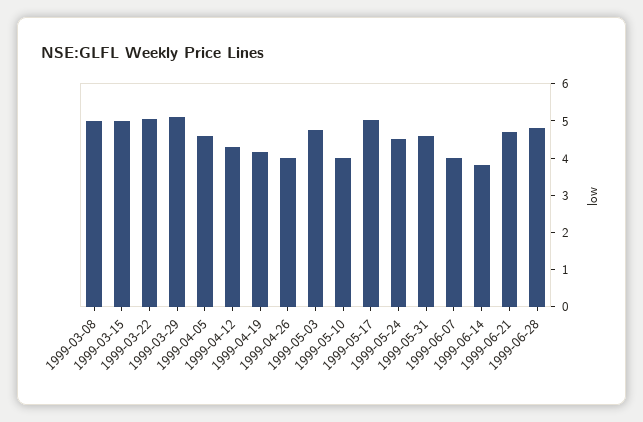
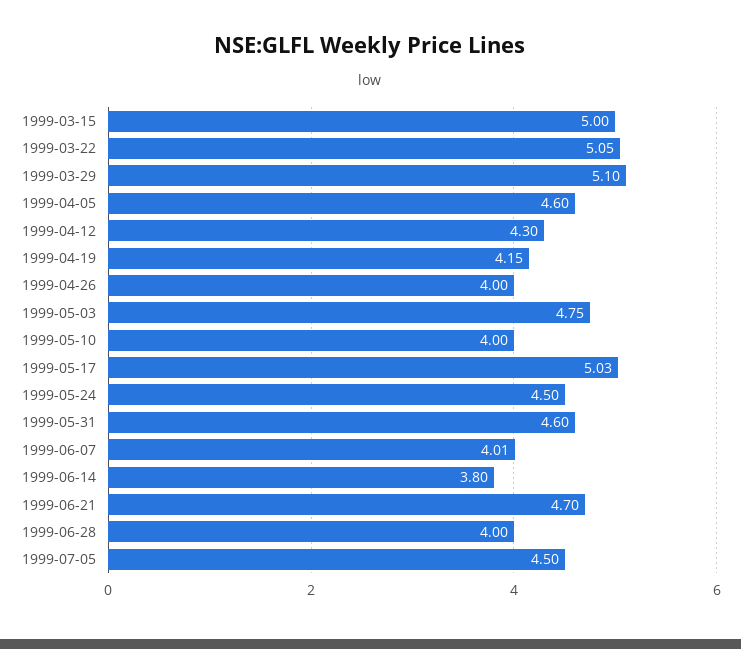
1999-03-08: 5 -> none
1999-06-28: 4.75 -> 4
1999-07-05: none -> 4.5

